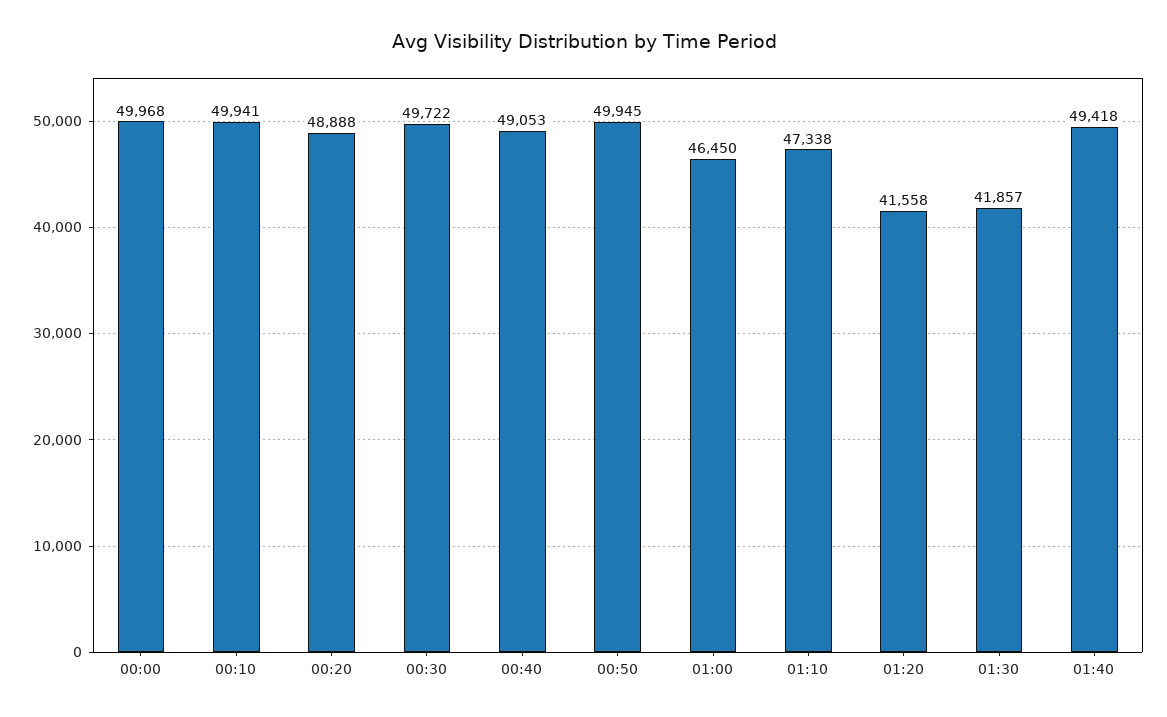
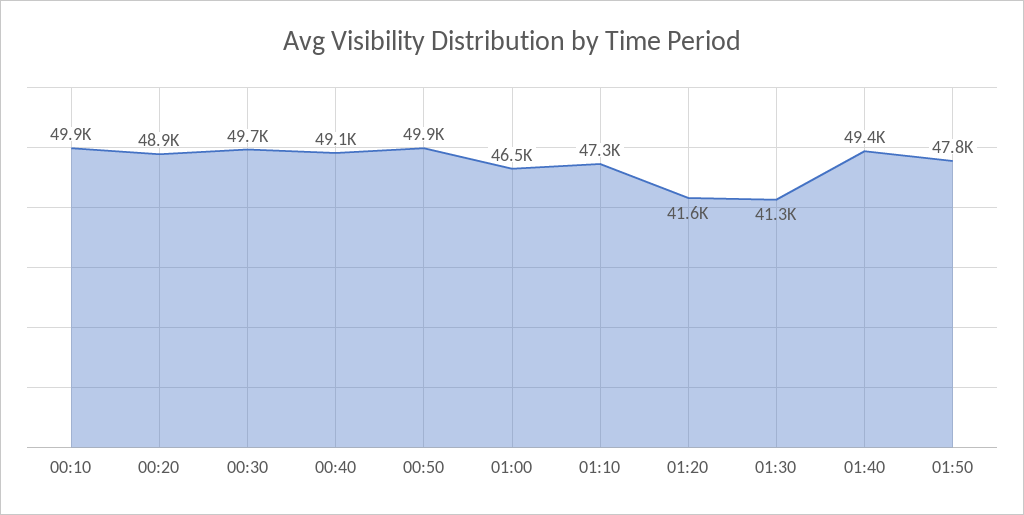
00:00: 49968 -> none
01:30: 41857 -> 41300
01:50: none -> 47800

